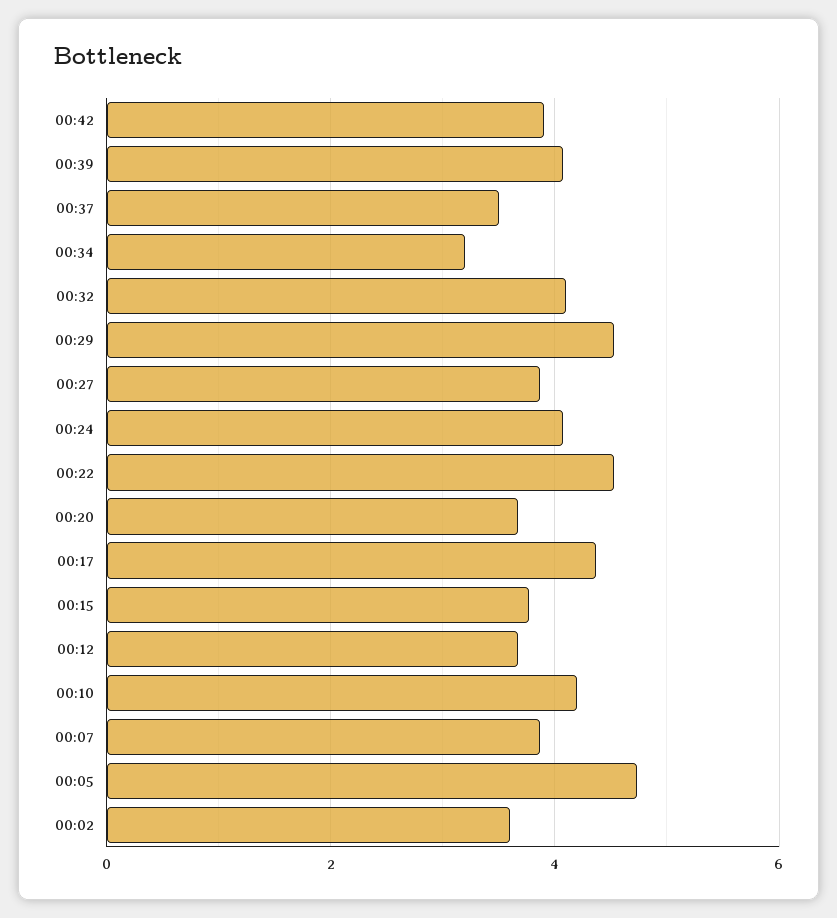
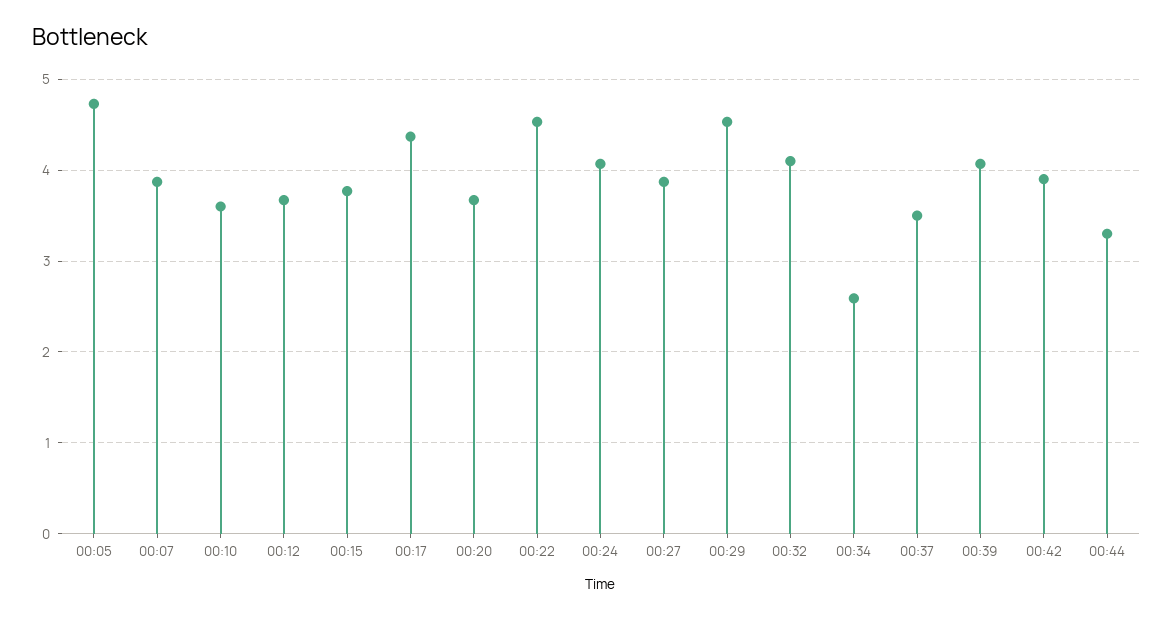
00:34: 3.2 -> 2.6
00:10: 4.2 -> 3.6
00:02: 3.6 -> none
00:44: none -> 3.3

